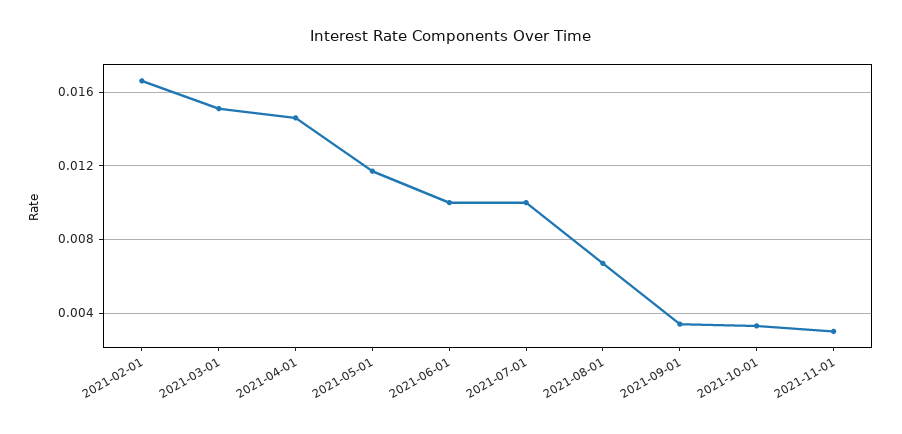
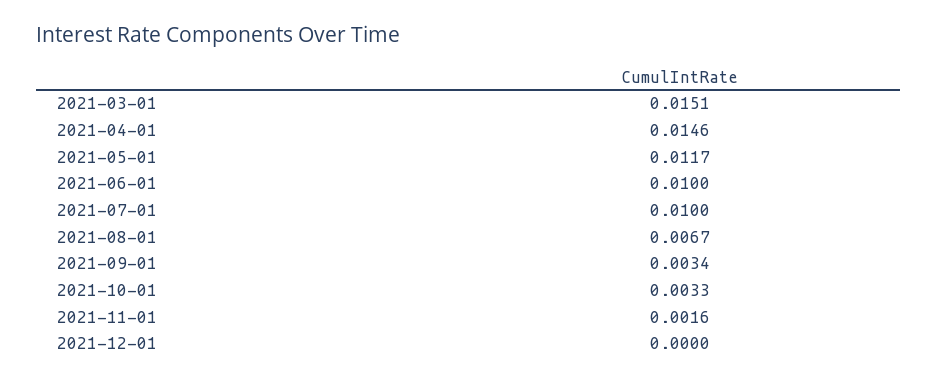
2021-02-01: 0.0165 -> none
2021-11-01: 0.003 -> 0.0016
2021-12-01: none -> 0

